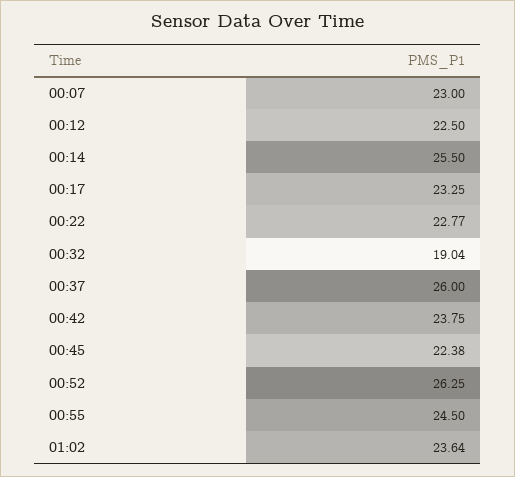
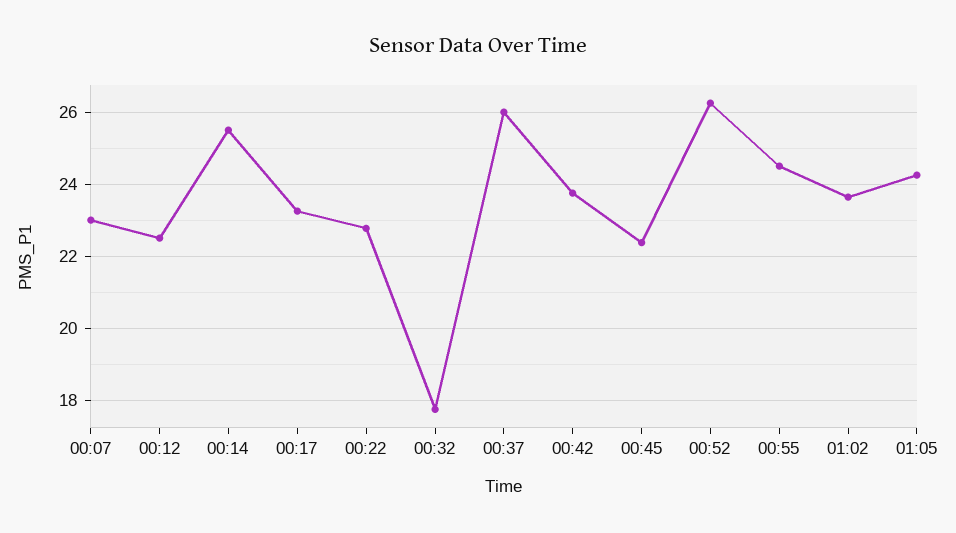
00:32: 19.04 -> 17.8
01:05: none -> 24.2

